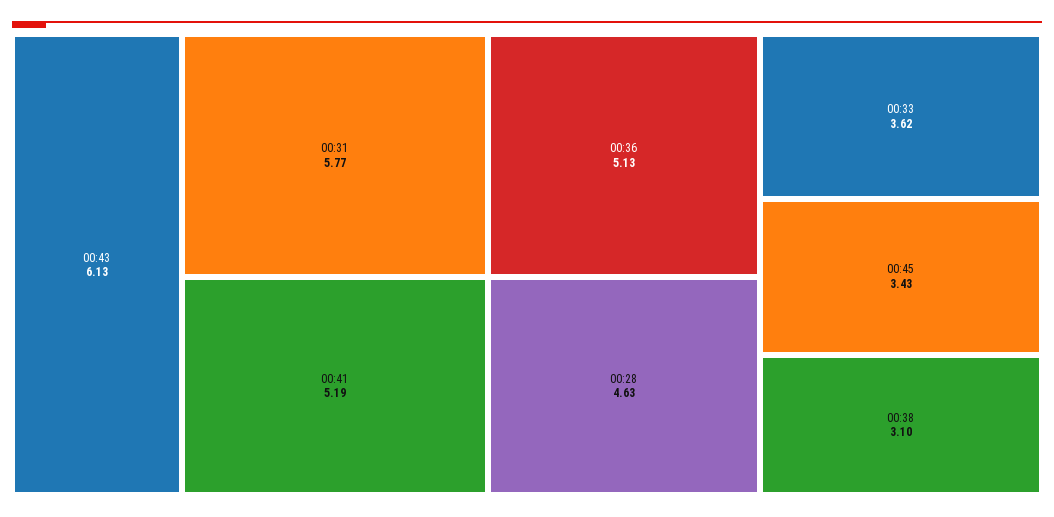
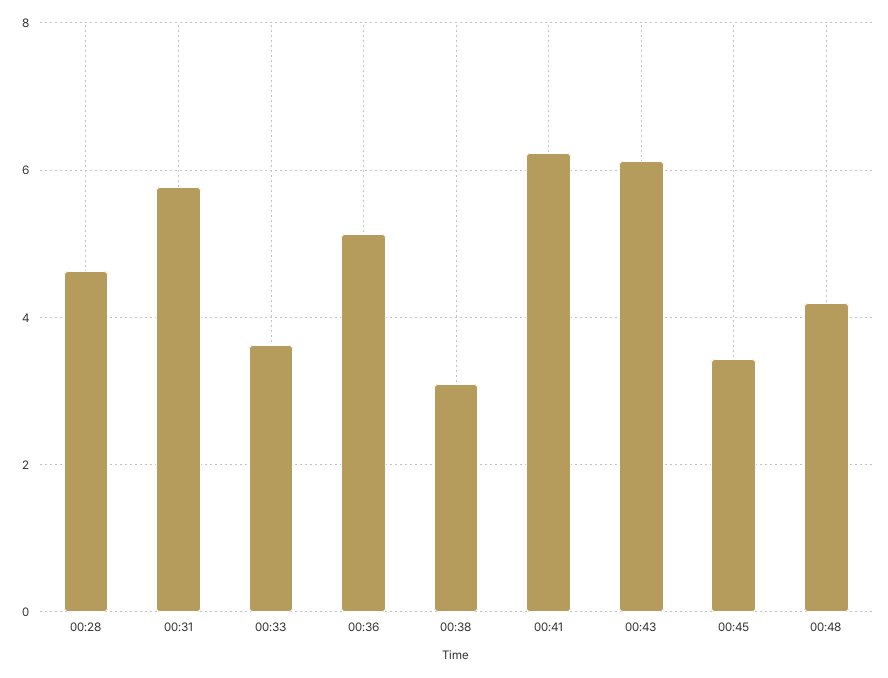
00:41: 5.19 -> 6.2
00:48: none -> 4.2

